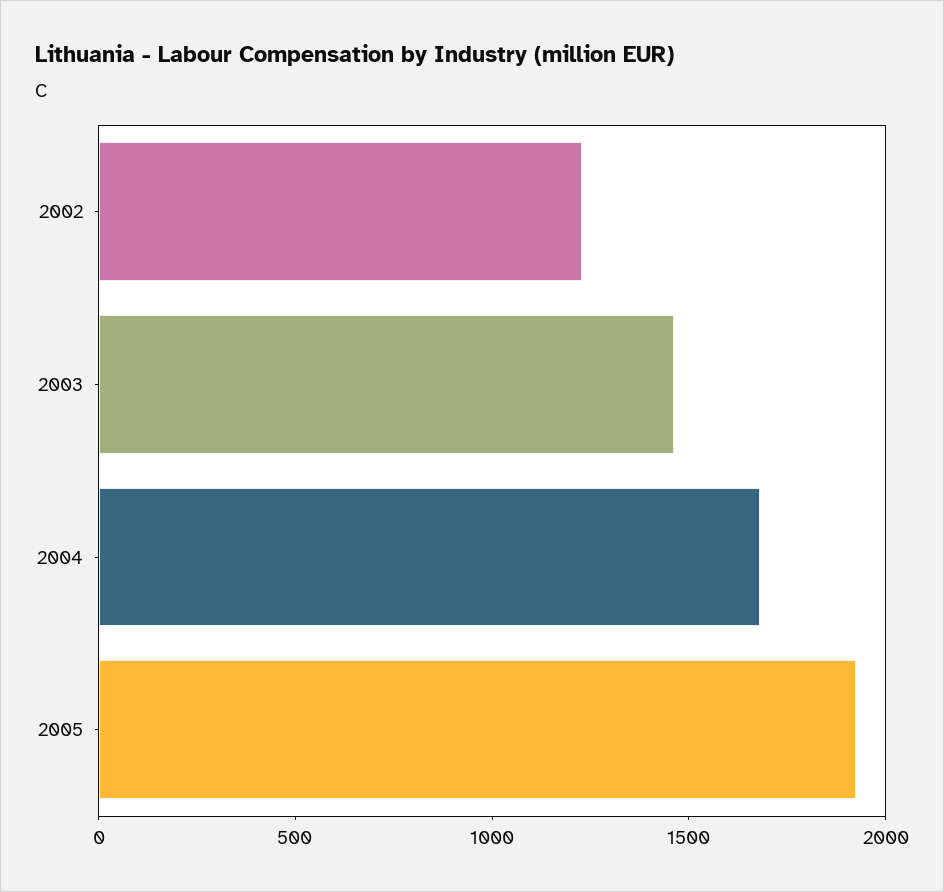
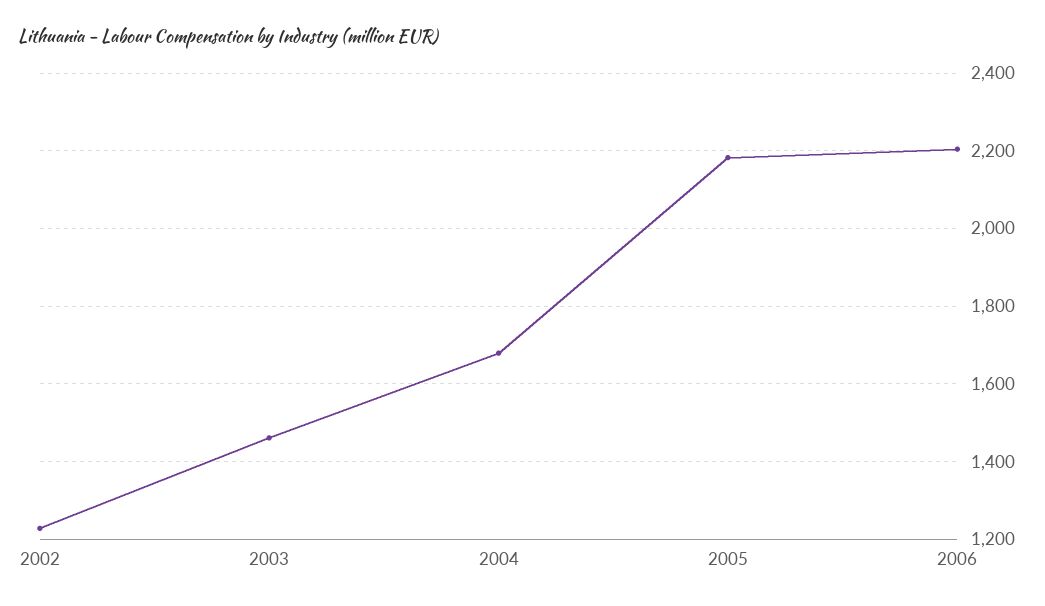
2005: 1900 -> 2180
2006: none -> 2200

